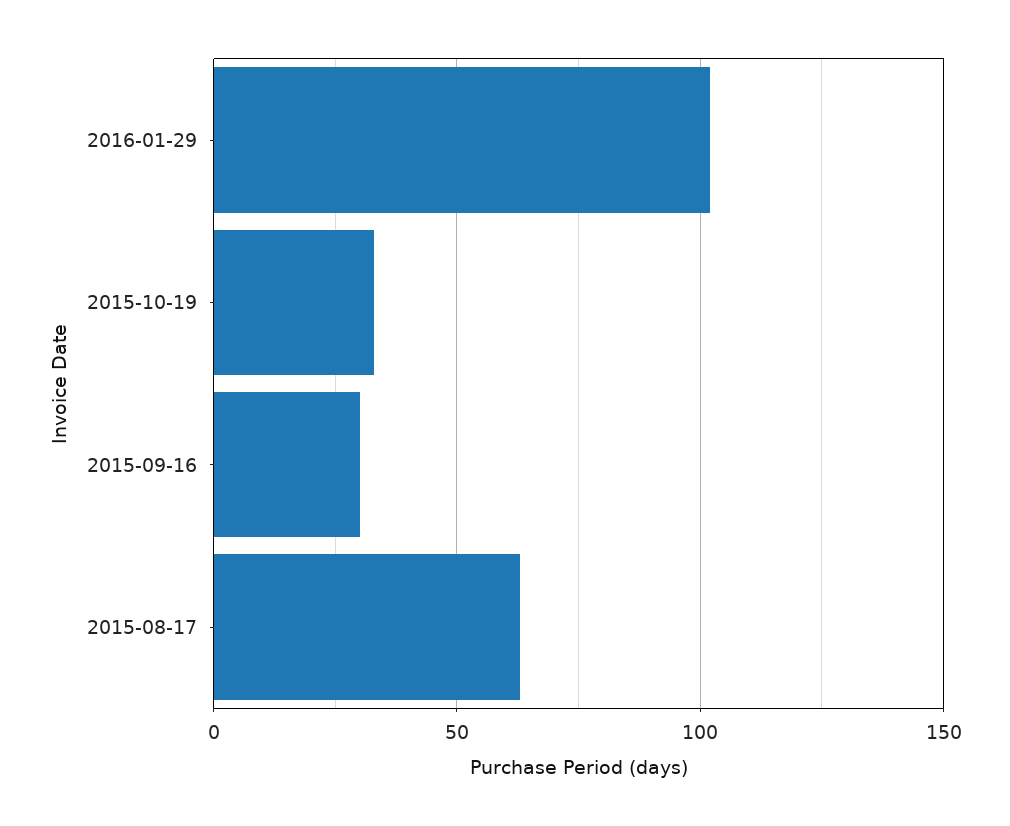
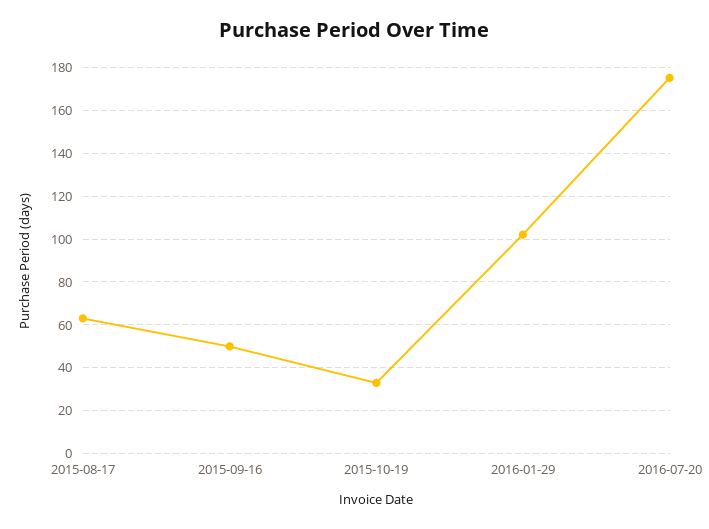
2015-09-16: 30 -> 50
2016-07-20: none -> 175

